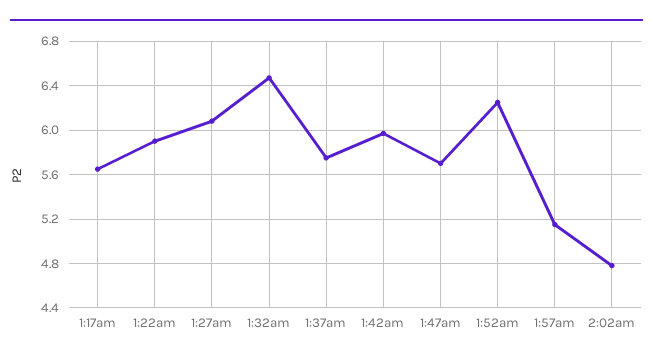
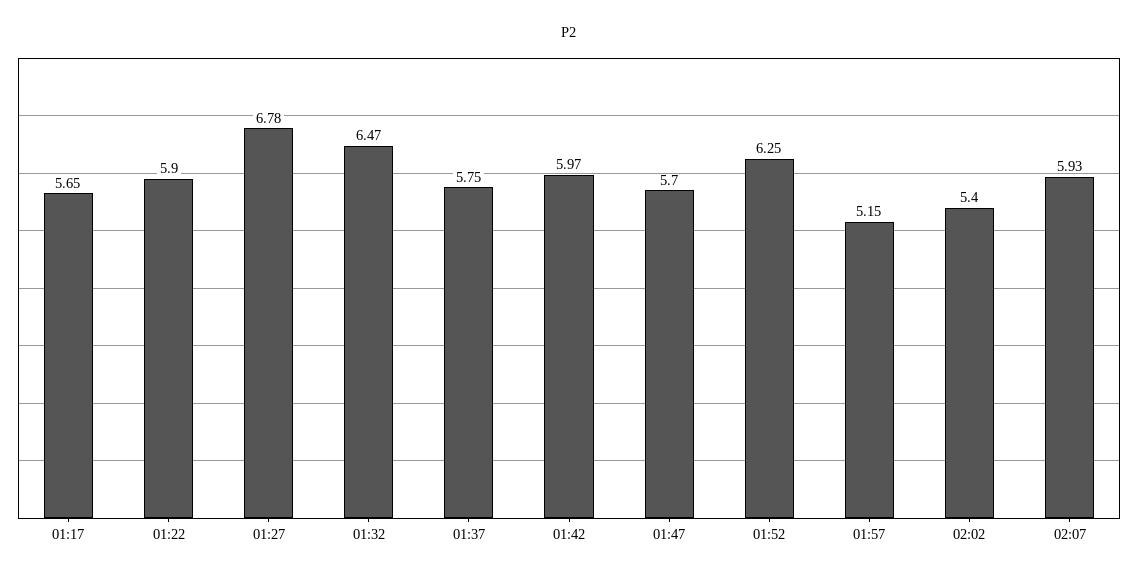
1:27am: 6.1 -> 6.78
2:02am: 4.8 -> 5.4
02:07: none -> 5.93

